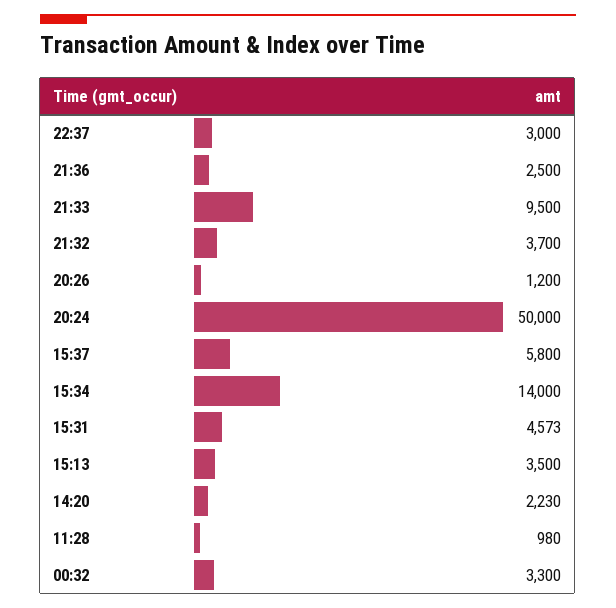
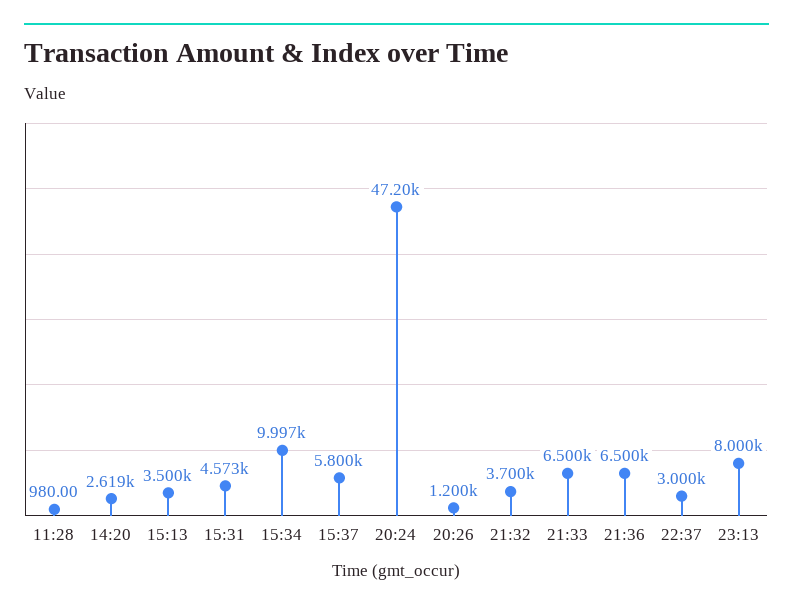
21:36: 2500 -> 6500
21:33: 9500 -> 6500
20:24: 50000 -> 47200
15:34: 14000 -> 9997
14:20: 2230 -> 2619
00:32: 3300 -> none
23:13: none -> 8000

